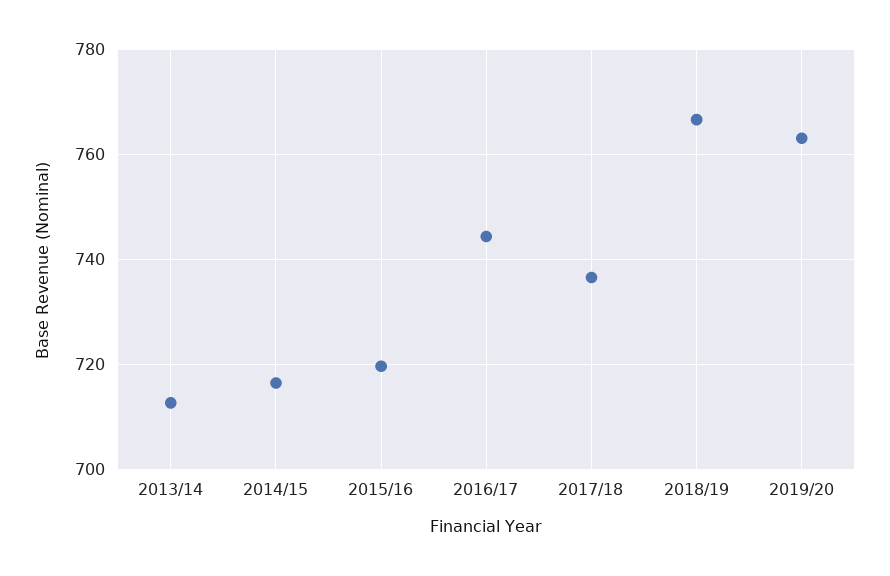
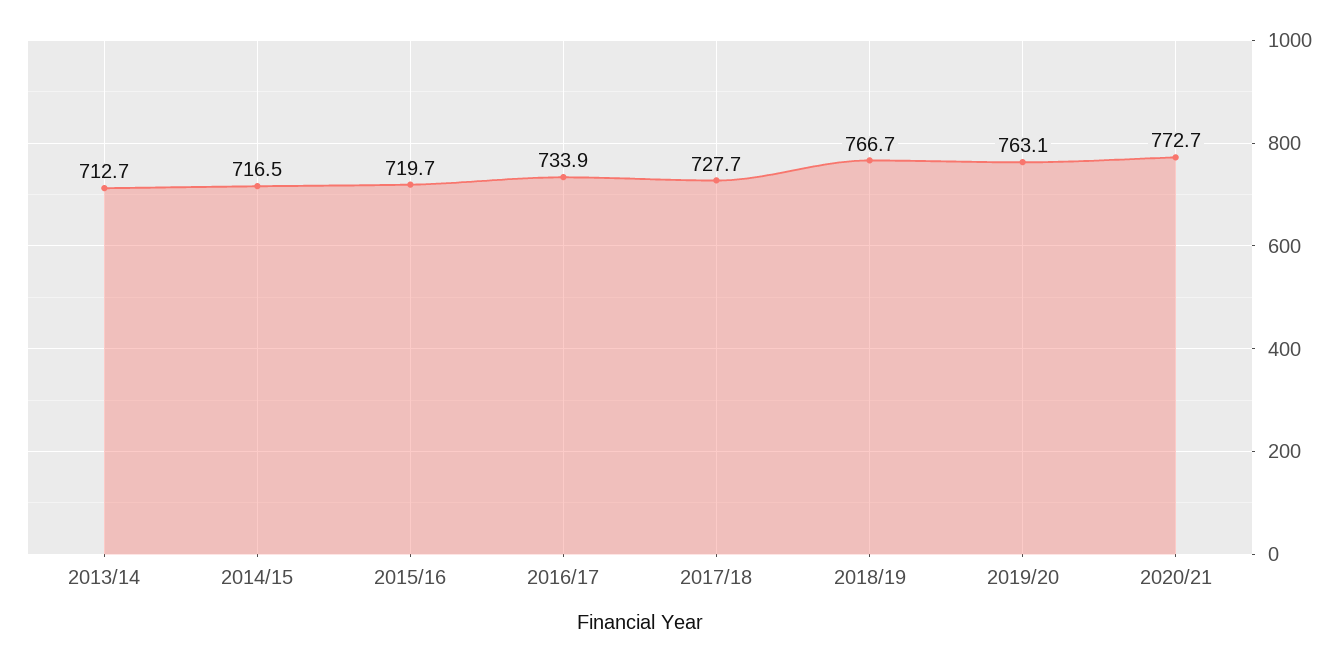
2016/17: 744 -> 733.9
2017/18: 736 -> 727.7
2020/21: none -> 772.7

